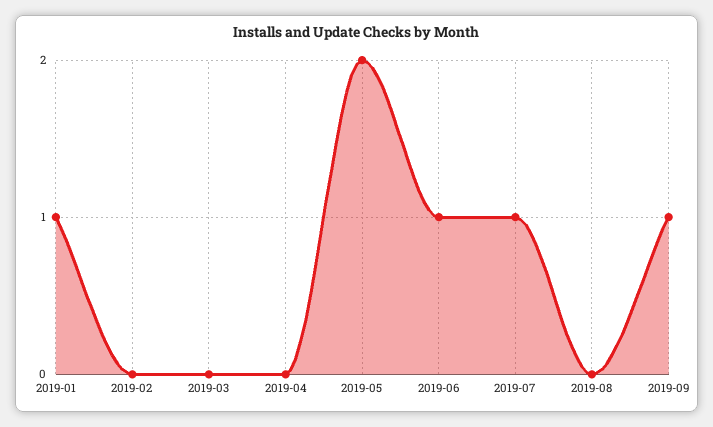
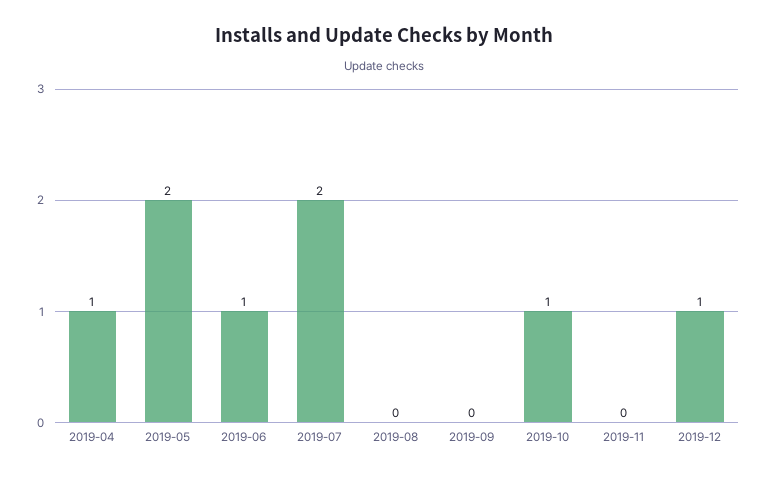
2019-01: 1 -> none
2019-02: 0 -> none
2019-03: 0 -> none
2019-04: 0 -> 1
2019-07: 1 -> 2
2019-09: 1 -> 0
2019-10: none -> 1
2019-11: none -> 0
2019-12: none -> 1

